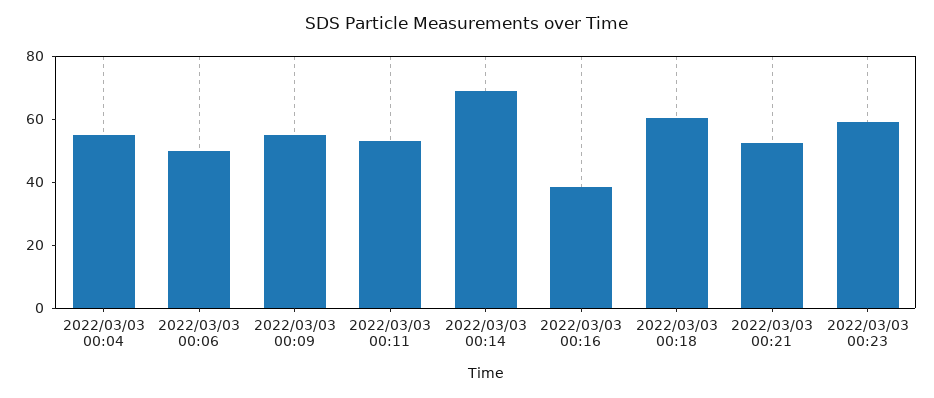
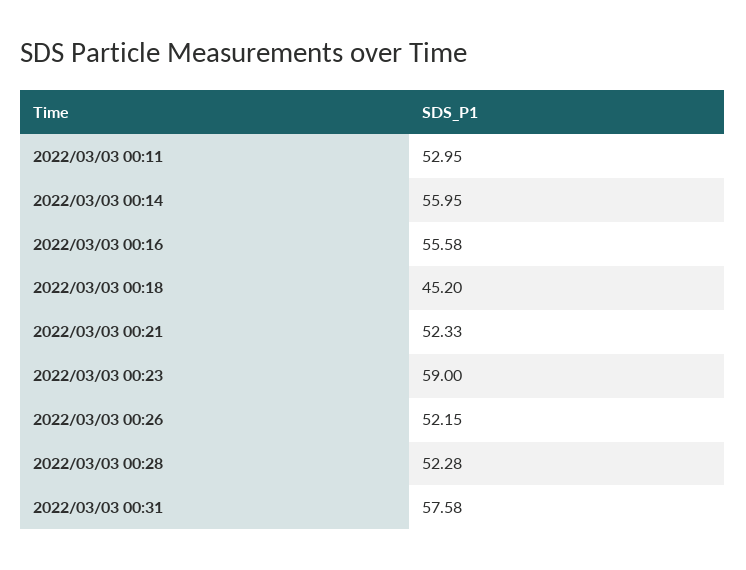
2022/03/03 00:04: 55 -> none
2022/03/03 00:06: 50 -> none
2022/03/03 00:09: 55 -> none
2022/03/03 00:14: 70 -> 55.95
2022/03/03 00:16: 40 -> 55.58
2022/03/03 00:18: 60 -> 45.2
2022/03/03 00:26: none -> 52.15
2022/03/03 00:28: none -> 52.28
2022/03/03 00:31: none -> 57.58

